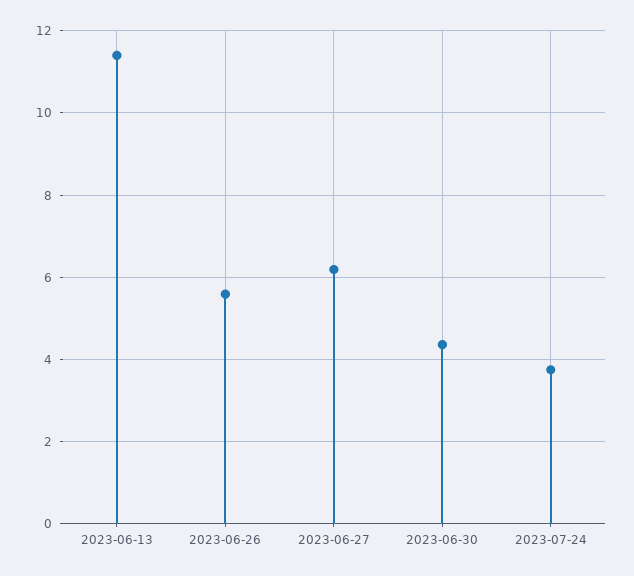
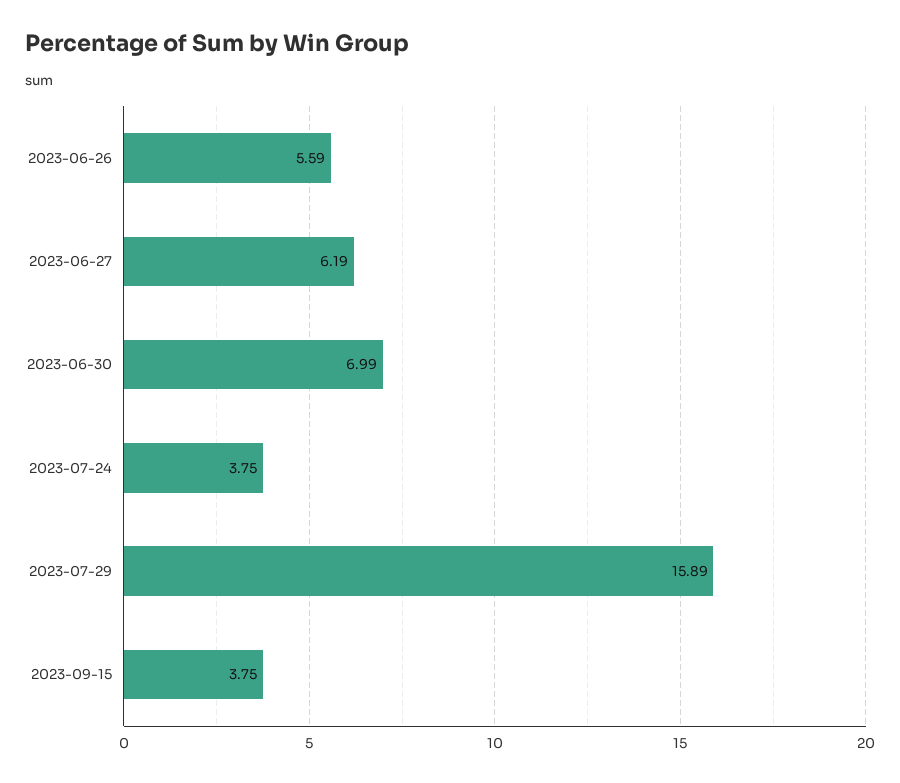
2023-06-13: 11.4 -> none
2023-06-30: 4.4 -> 6.99
2023-07-29: none -> 15.89
2023-09-15: none -> 3.75

